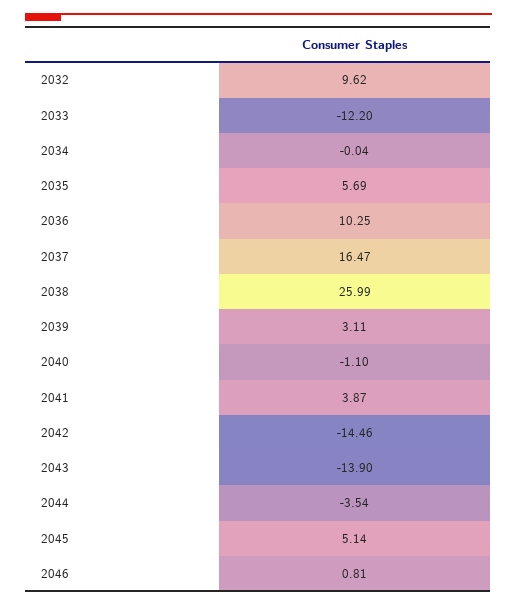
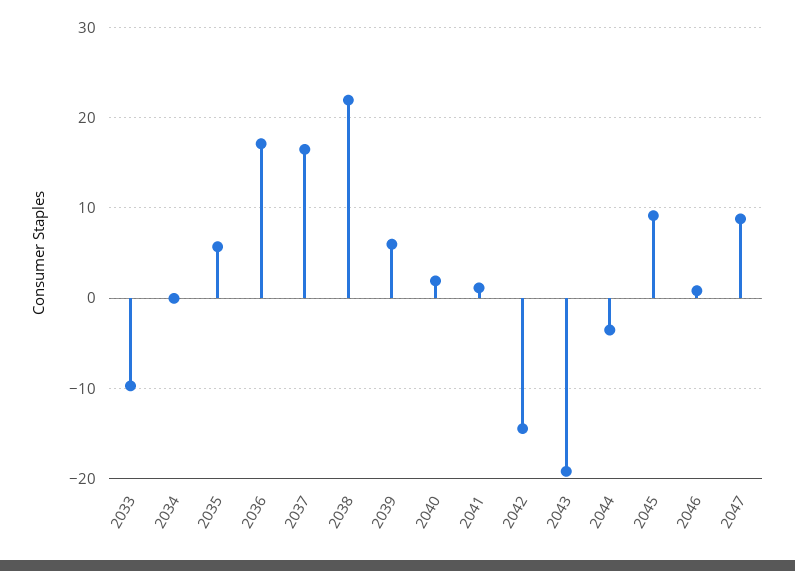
2032: 9.62 -> none
2033: -12.2 -> -10
2036: 10.25 -> 17
2038: 25.99 -> 22
2039: 3.11 -> 6
2040: -1.1 -> 2
2041: 3.87 -> 1
2043: -13.9 -> -19
2045: 5.14 -> 9
2047: none -> 9

